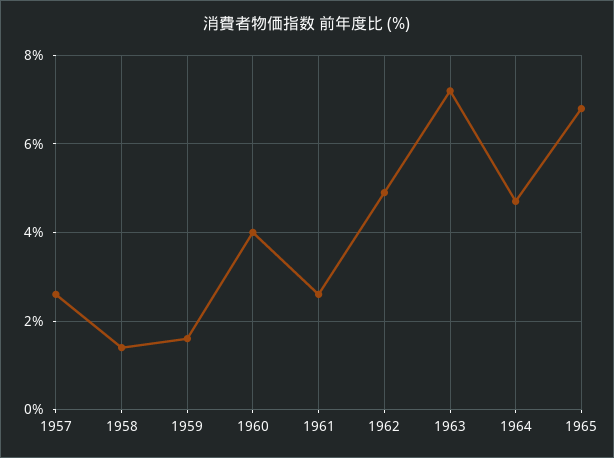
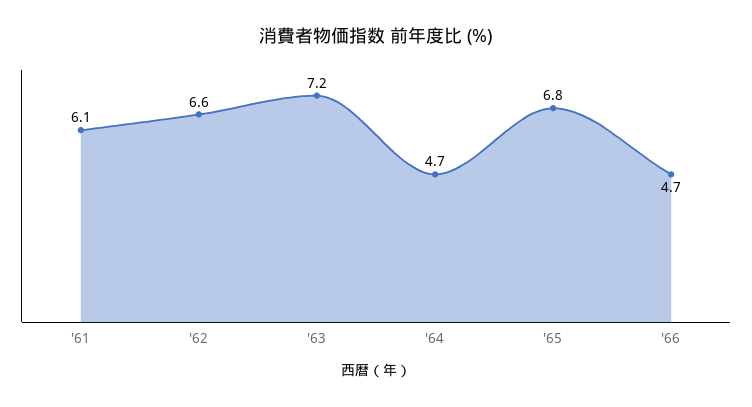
1957: 2.5 -> none
1958: 1.5 -> none
1959: 1.5 -> none
1960: 4 -> none
1961: 2.5 -> 6.1
1962: 5 -> 6.6
'66: none -> 4.7

